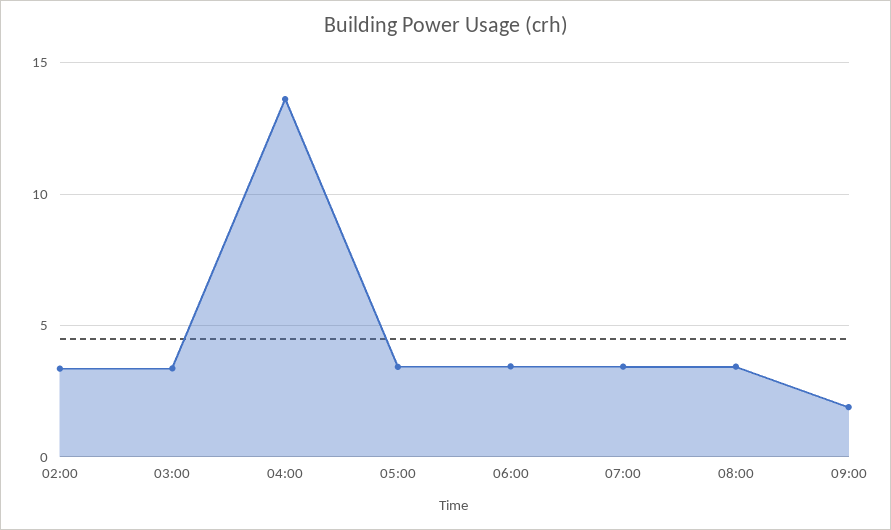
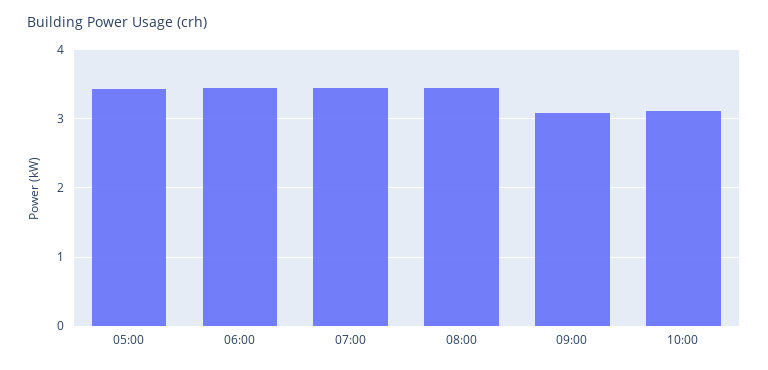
02:00: 3.5 -> none
03:00: 3.5 -> none
04:00: 13.5 -> none
09:00: 2 -> 3.1
10:00: none -> 3.1

